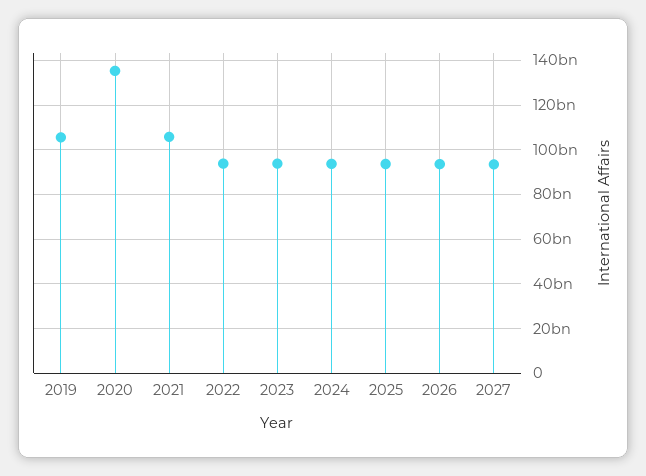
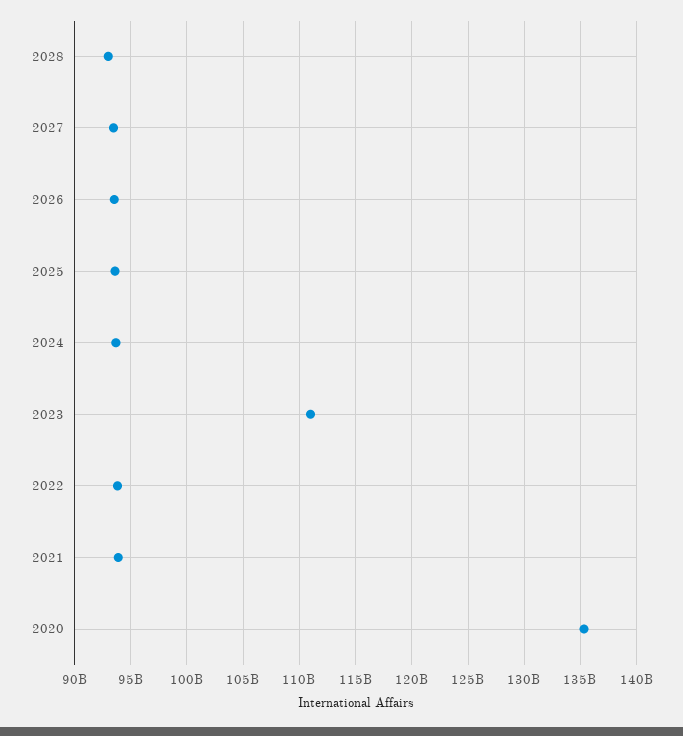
2019: 105000000000 -> none
2021: 105000000000 -> 94000000000
2023: 95000000000 -> 111000000000
2028: none -> 93000000000

